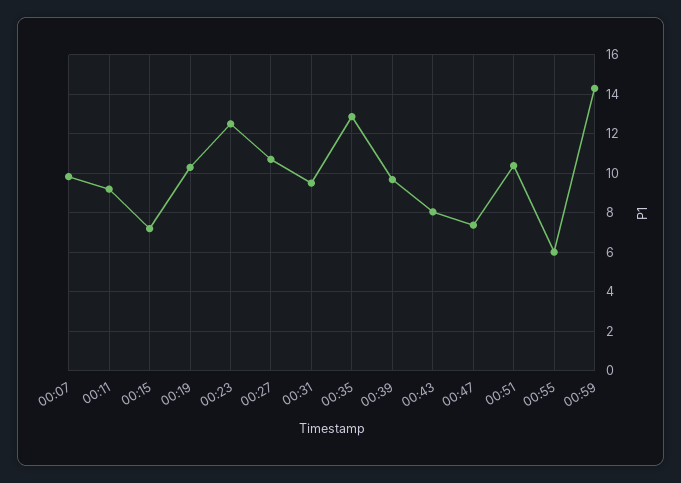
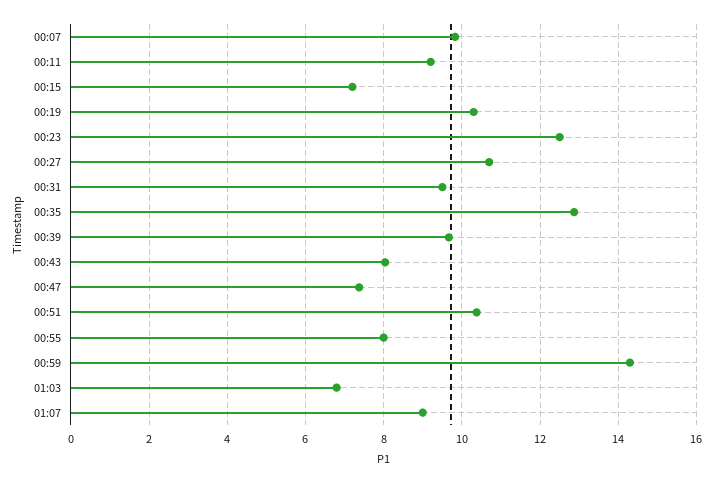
00:55: 6 -> 8
01:03: none -> 6.8
01:07: none -> 9

